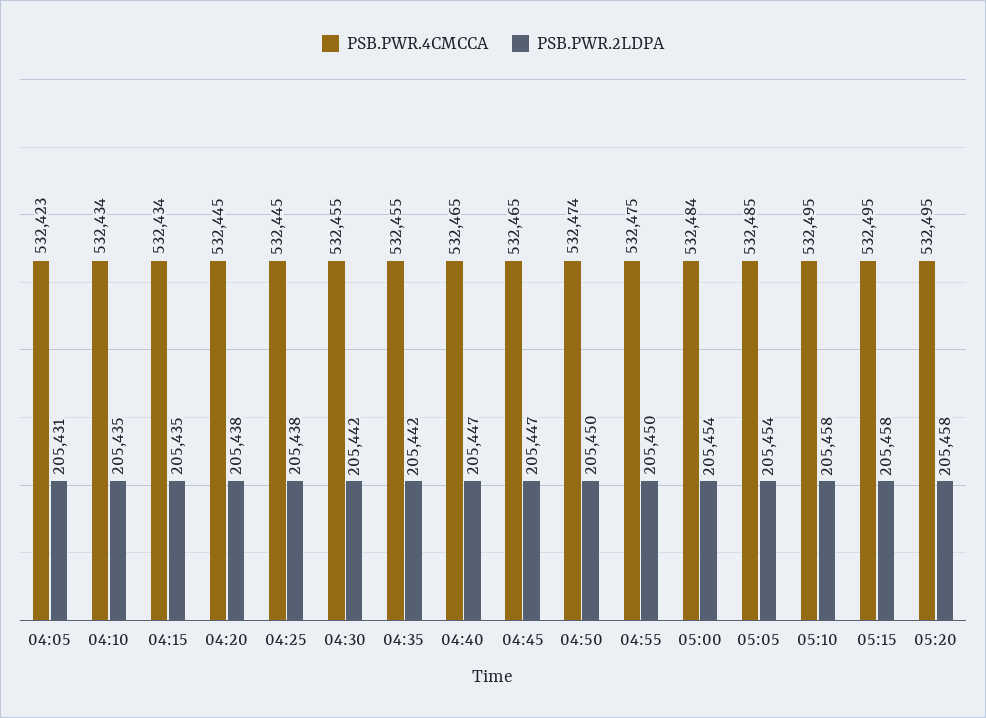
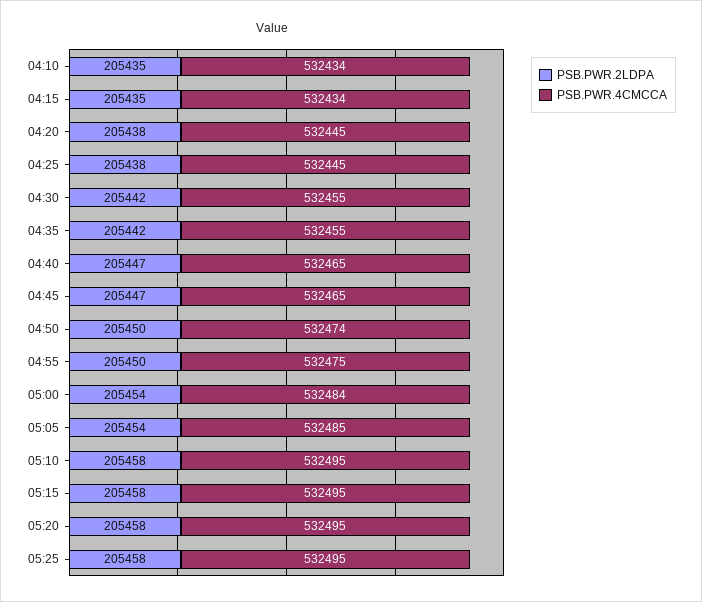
PSB.PWR.4CMCCA, 04:05: 532423 -> none
PSB.PWR.2LDPA, 04:05: 205431 -> none
PSB.PWR.2LDPA, 05:25: none -> 205458
PSB.PWR.4CMCCA, 05:25: none -> 532495

